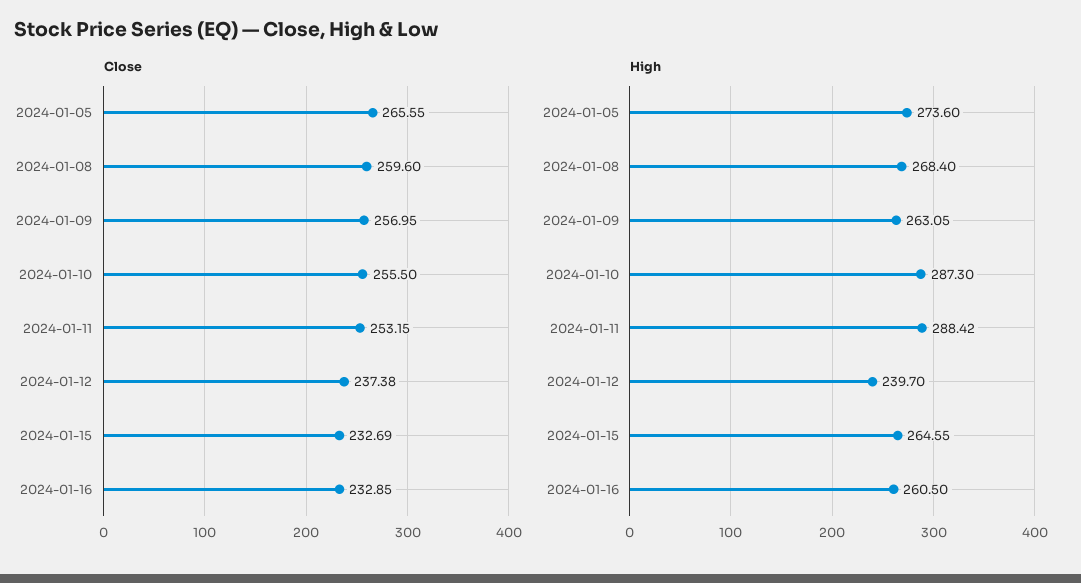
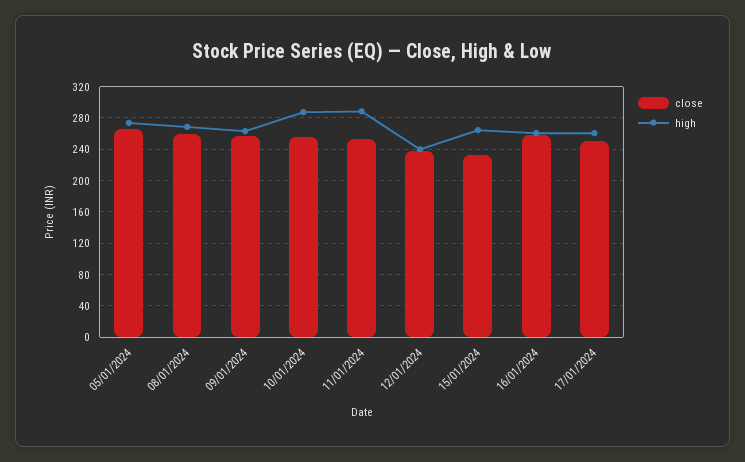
Close, 2024-01-16: 232.85 -> 260
Close, 17/01/2024: none -> 250
High, 17/01/2024: none -> 260

